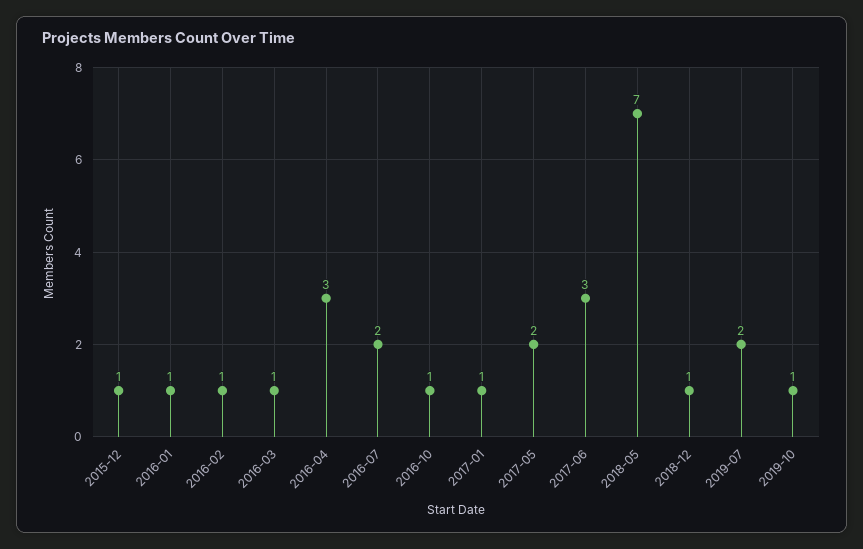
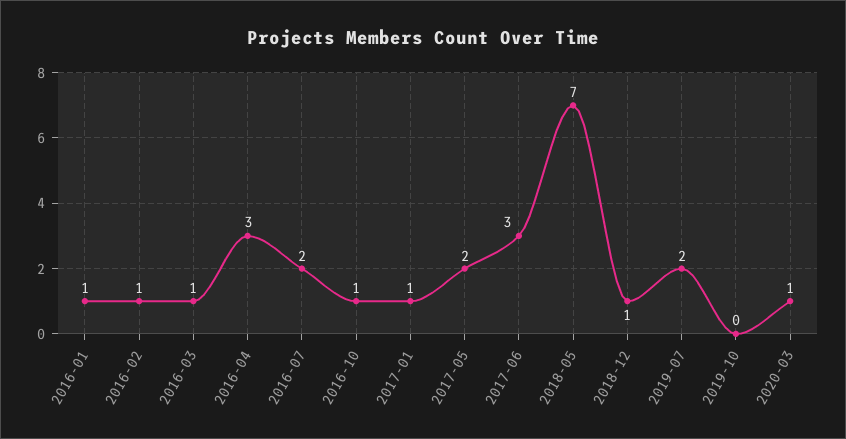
2015-12: 1 -> none
2019-10: 1 -> 0
2020-03: none -> 1

